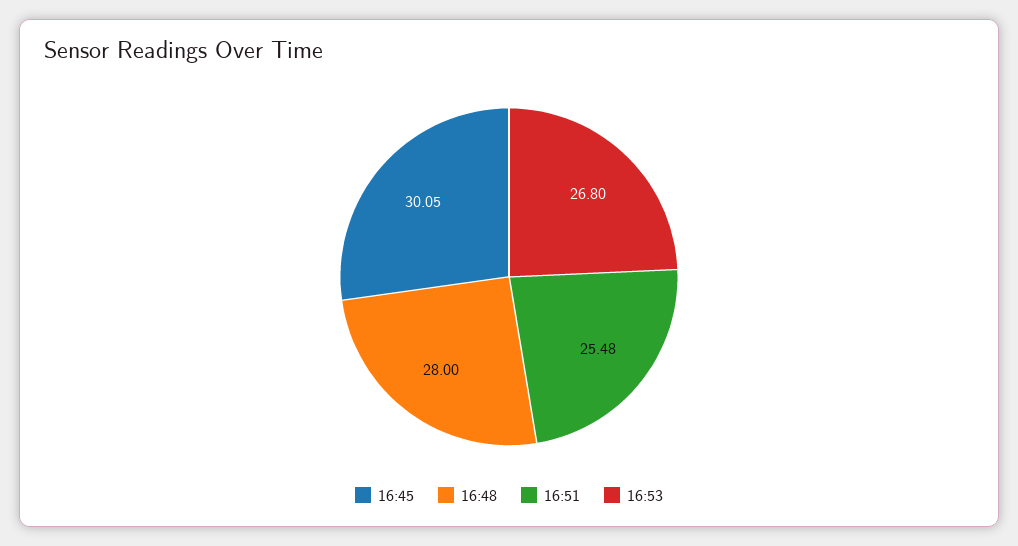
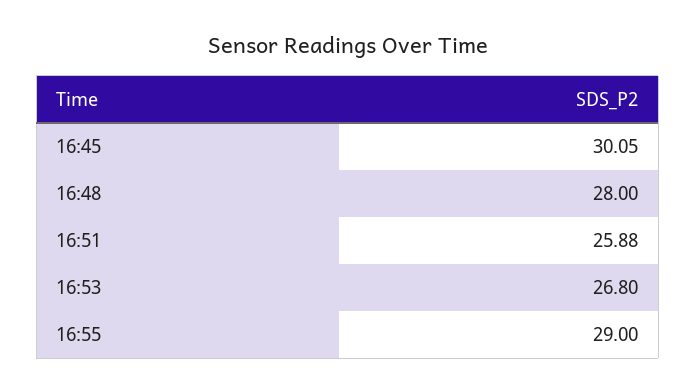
16:51: 25.48 -> 25.88
16:55: none -> 29

